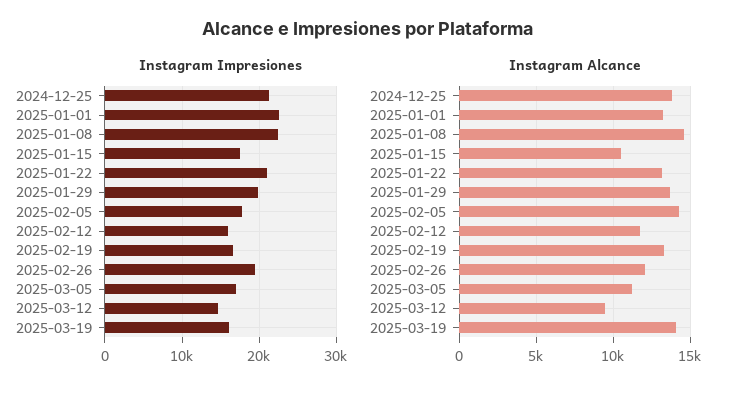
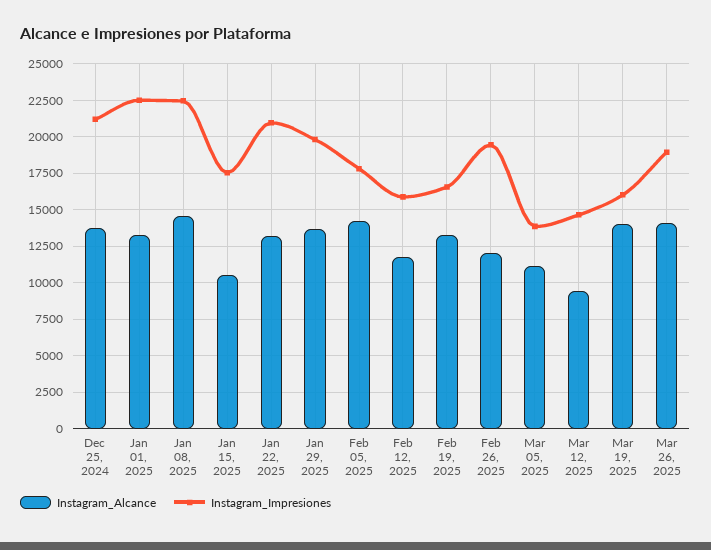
Instagram Impresiones, 2025-03-05: 17000 -> 14000
Instagram Alcance, Mar 26, 2025: none -> 14000
Instagram Impresiones, Mar 26, 2025: none -> 19000

